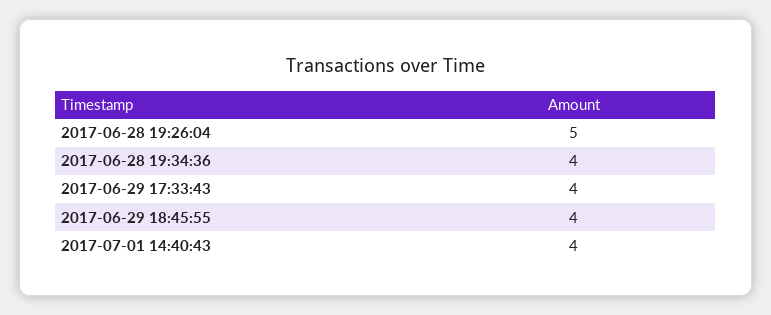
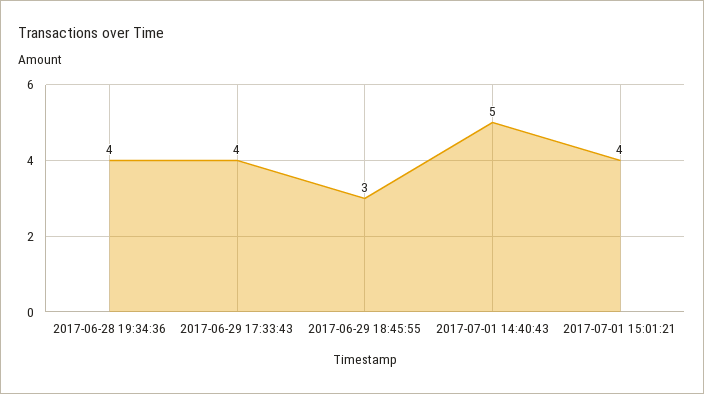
2017-06-28 19:26:04: 5 -> none
2017-06-29 18:45:55: 4 -> 3
2017-07-01 14:40:43: 4 -> 5
2017-07-01 15:01:21: none -> 4

